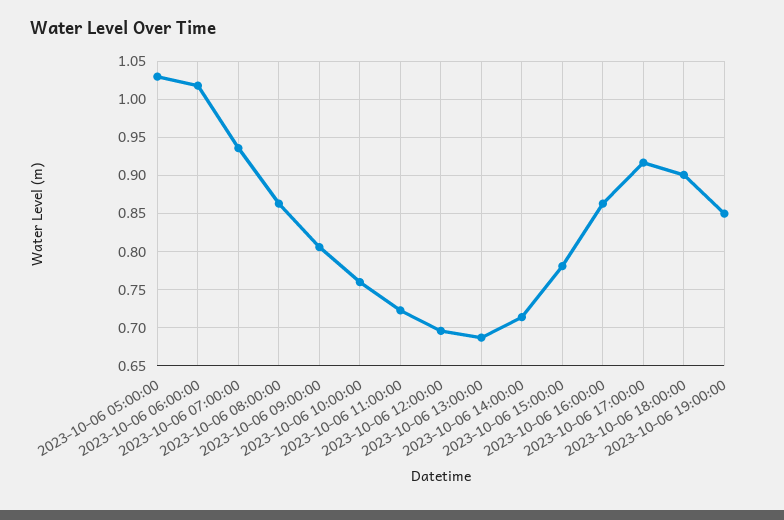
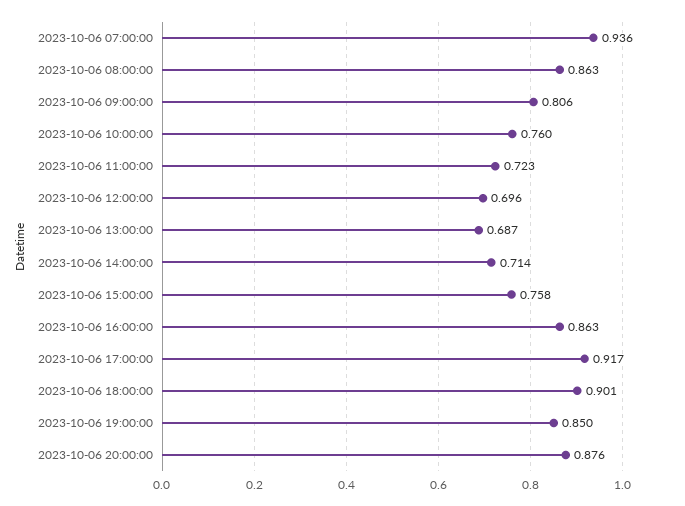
2023-10-06 05:00:00: 1.03 -> none
2023-10-06 06:00:00: 1.02 -> none
2023-10-06 15:00:00: 0.78 -> 0.758
2023-10-06 20:00:00: none -> 0.876

